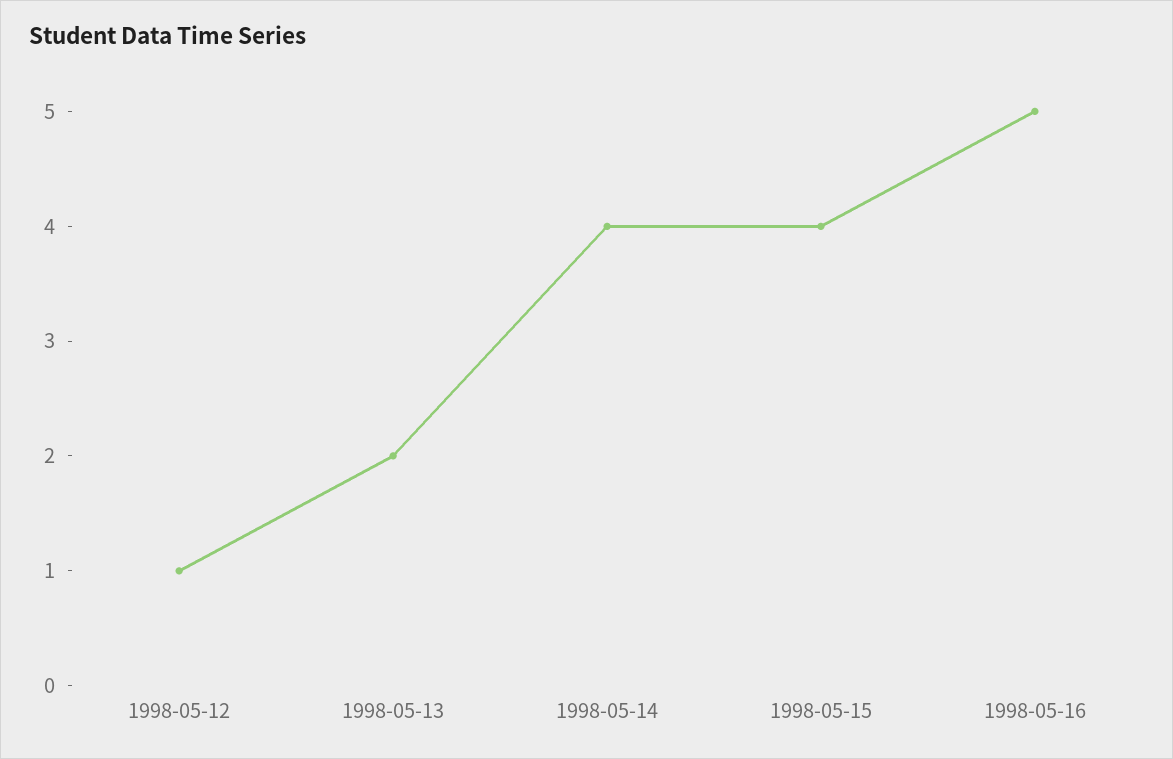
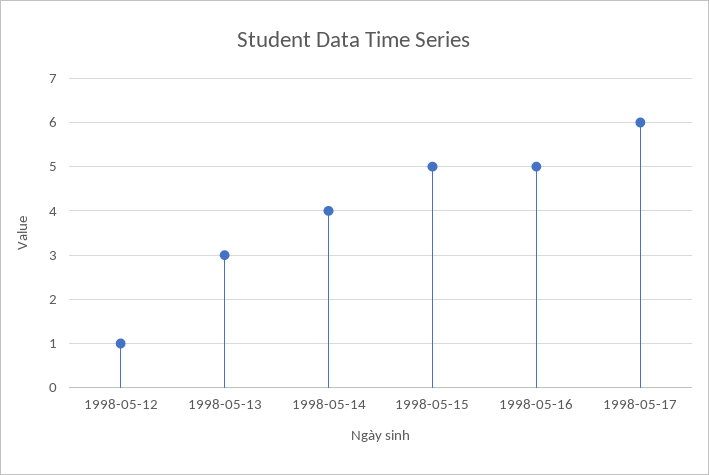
1998-05-13: 2 -> 3
1998-05-15: 4 -> 5
1998-05-17: none -> 6

